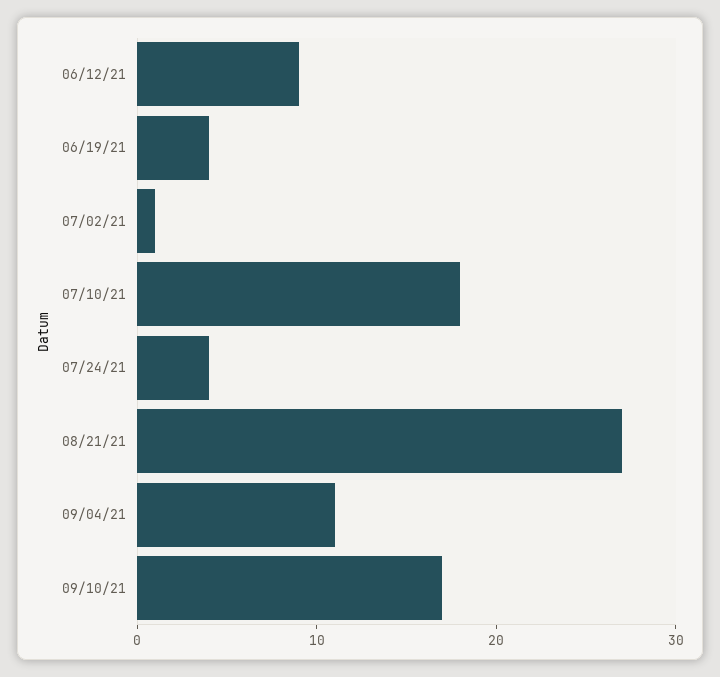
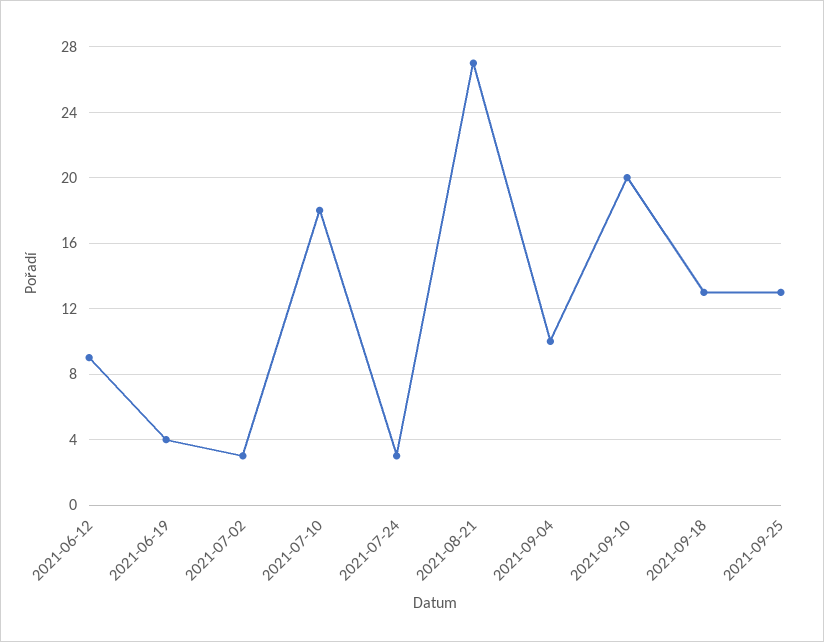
07/02/21: 1 -> 3
07/24/21: 4 -> 3
09/04/21: 11 -> 10
09/10/21: 17 -> 20
2021-09-18: none -> 13
2021-09-25: none -> 13

